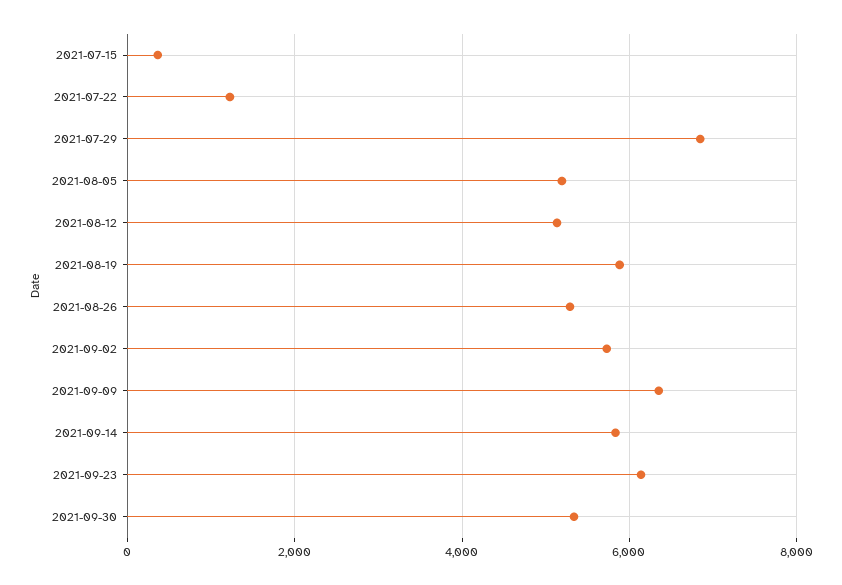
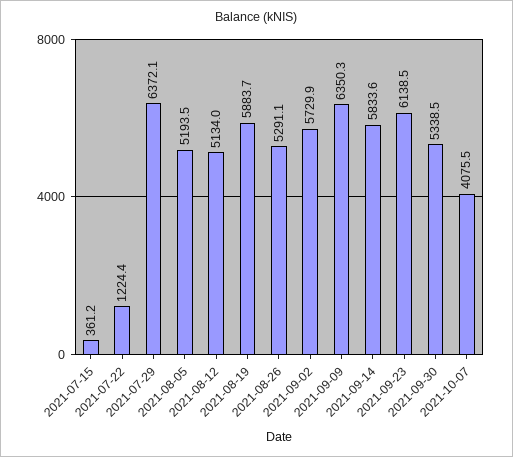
2021-07-29: 6800 -> 6372.1
2021-10-07: none -> 4075.5

